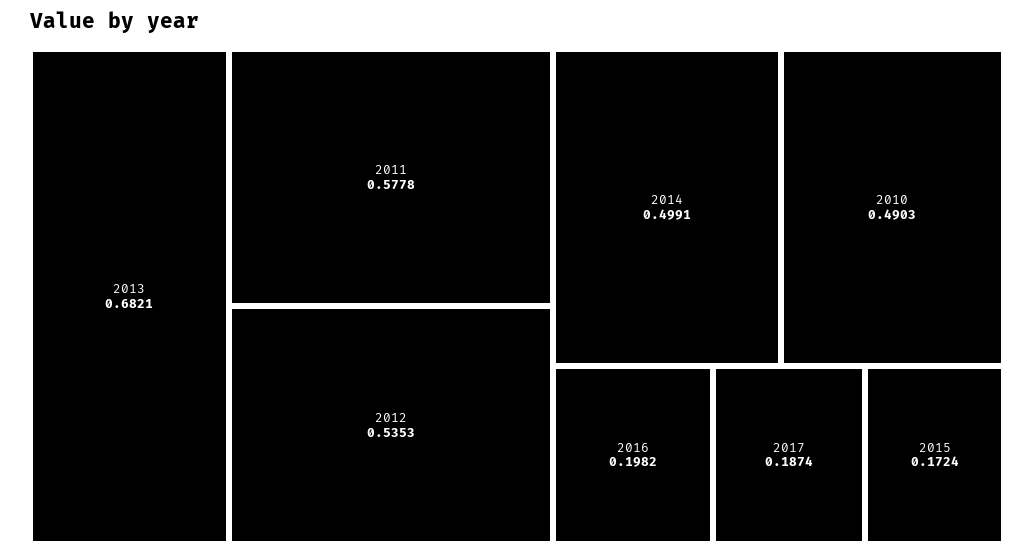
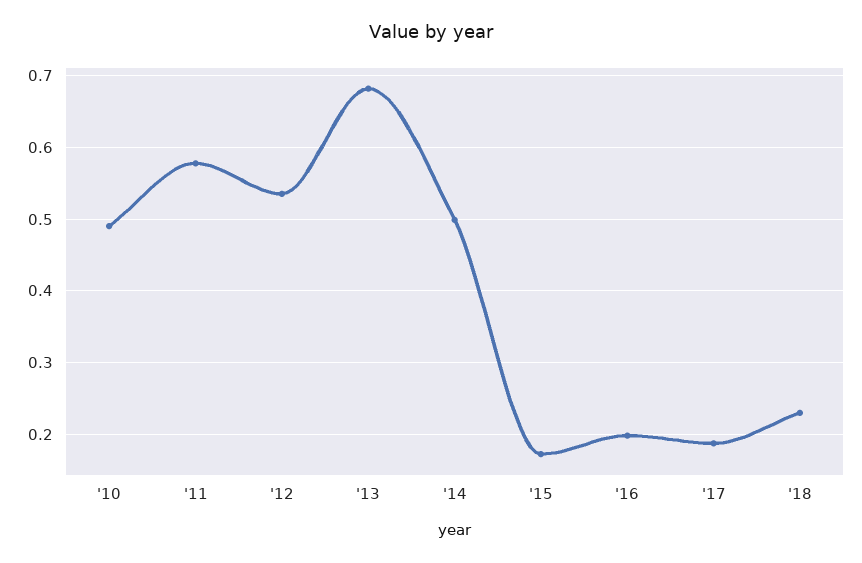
'18: none -> 0.23

